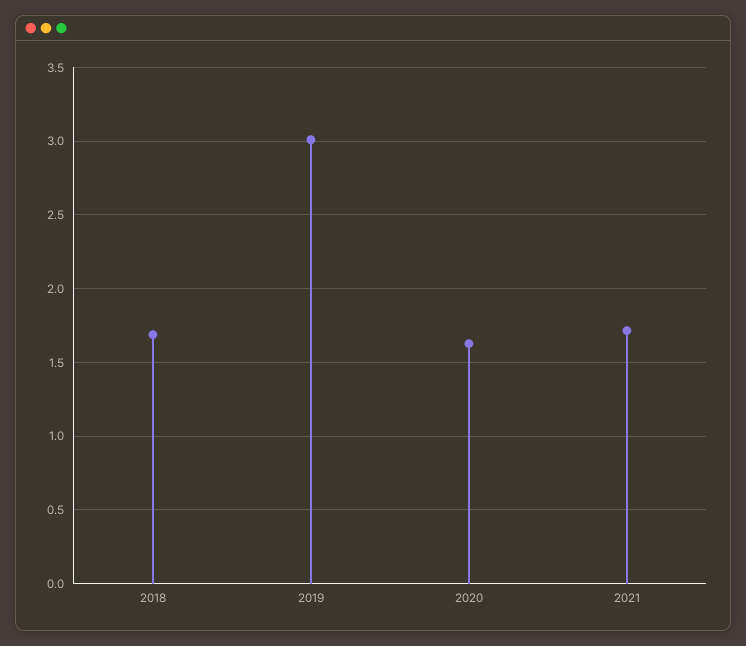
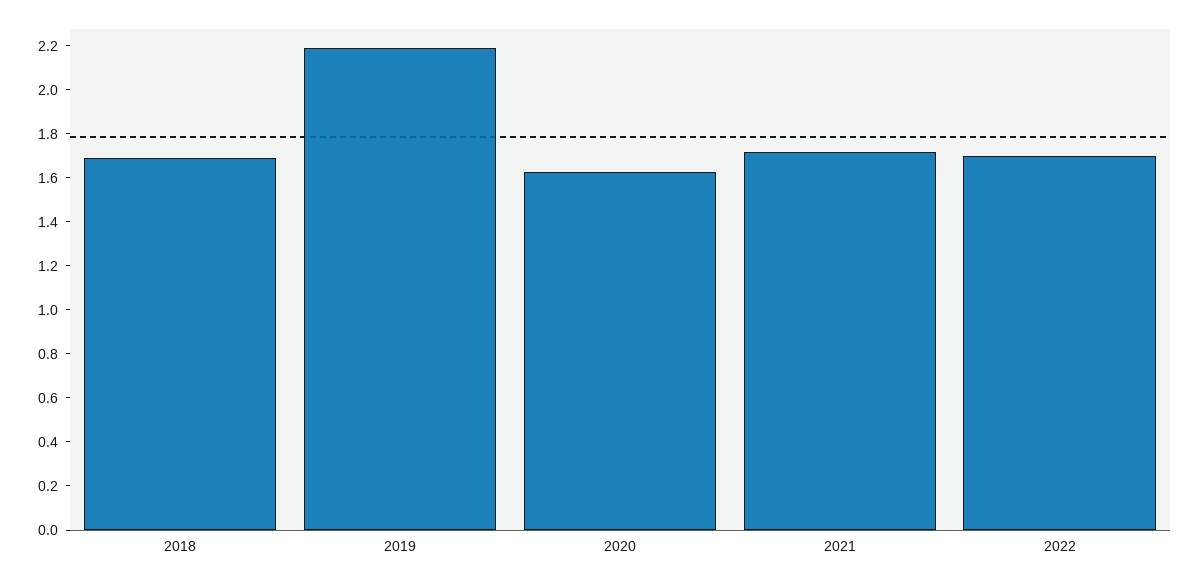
2019: 3 -> 2.2
2022: none -> 1.7

